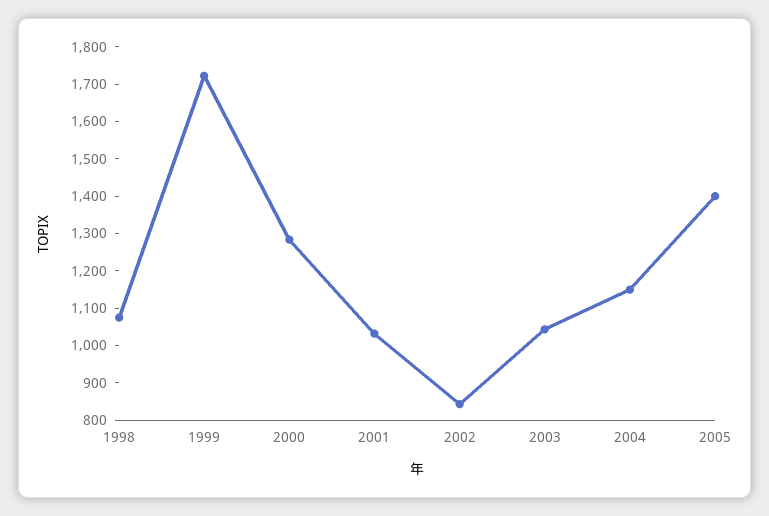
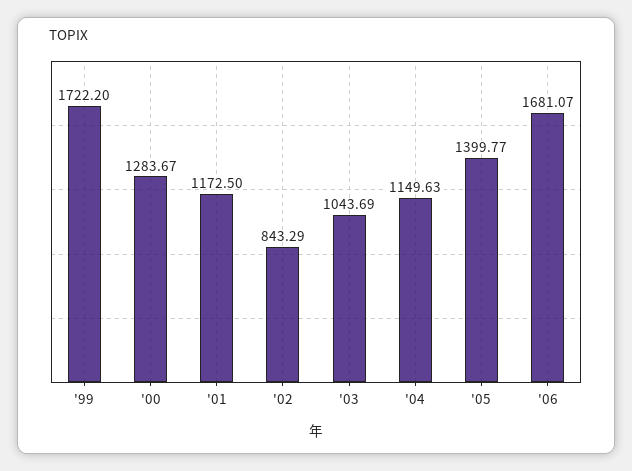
1998: 1075 -> none
2001: 1025 -> 1172.5
'06: none -> 1681.07

